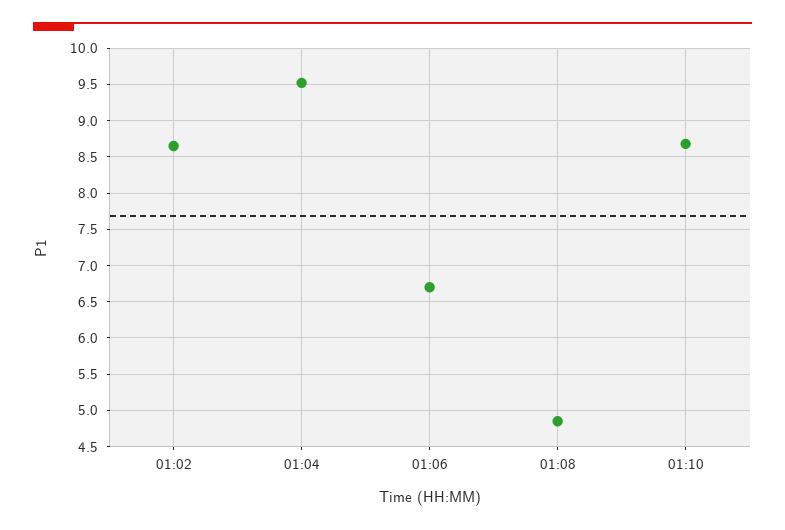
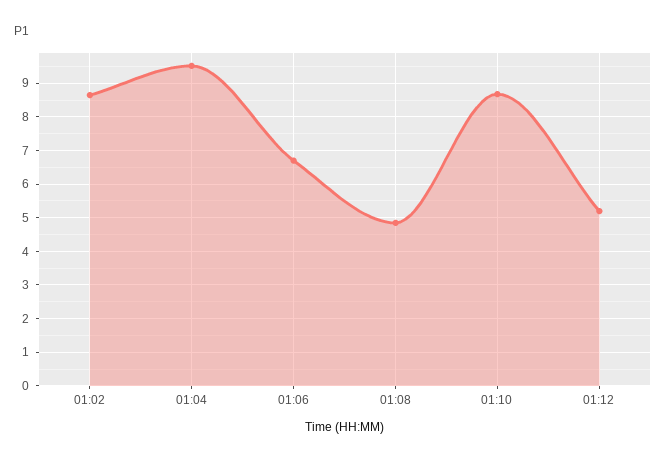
01:12: none -> 5.2

